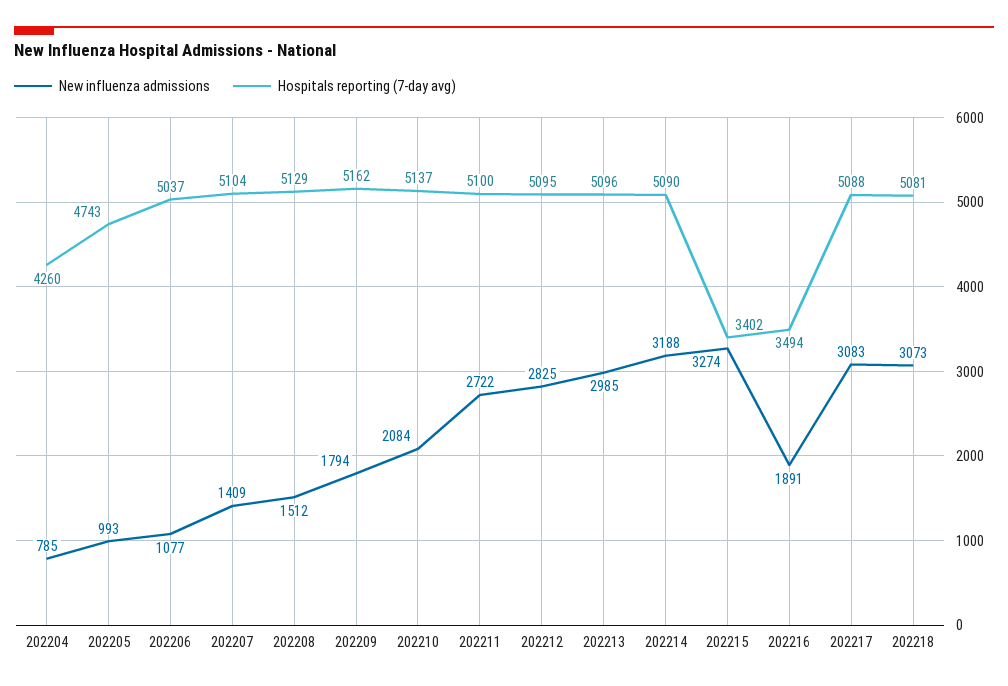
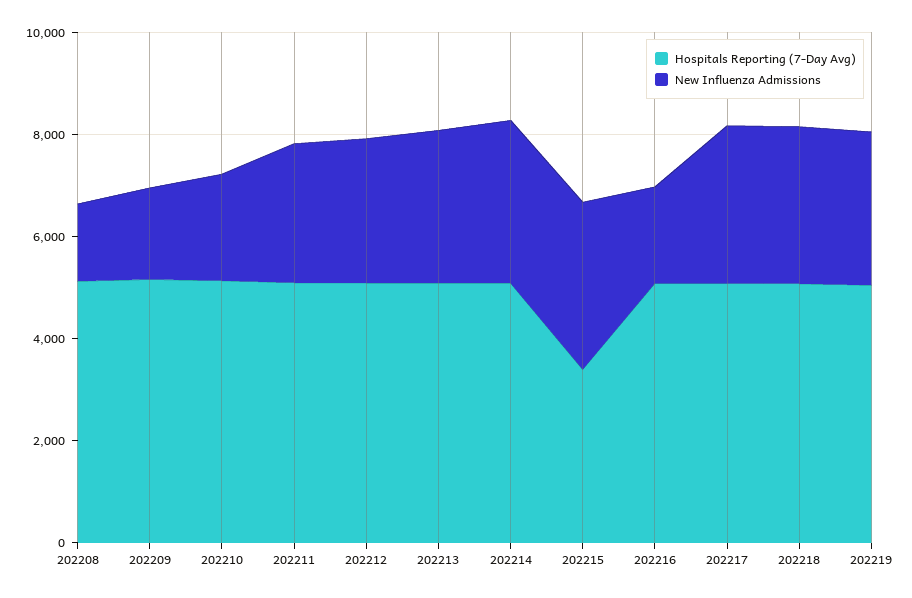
New influenza admissions, 202204: 785 -> none
Hospitals reporting (7-day avg), 202204: 4260 -> none
New influenza admissions, 202205: 993 -> none
Hospitals reporting (7-day avg), 202205: 4743 -> none
New influenza admissions, 202206: 1077 -> none
Hospitals reporting (7-day avg), 202206: 5037 -> none
New influenza admissions, 202207: 1409 -> none
Hospitals reporting (7-day avg), 202207: 5104 -> none
Hospitals reporting (7-day avg), 202216: 3494 -> 5000
Hospitals reporting (7-day avg), 202219: none -> 5000
New influenza admissions, 202219: none -> 3000

